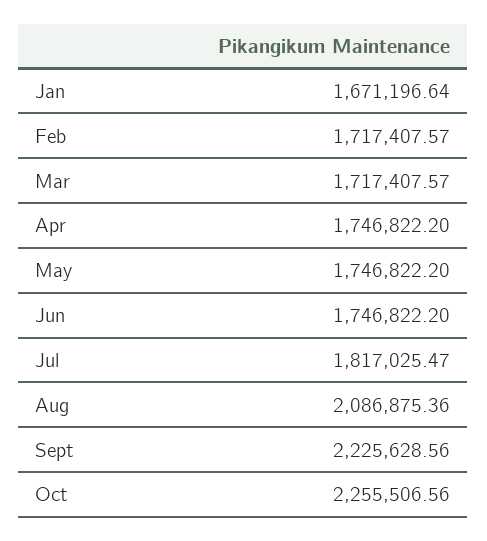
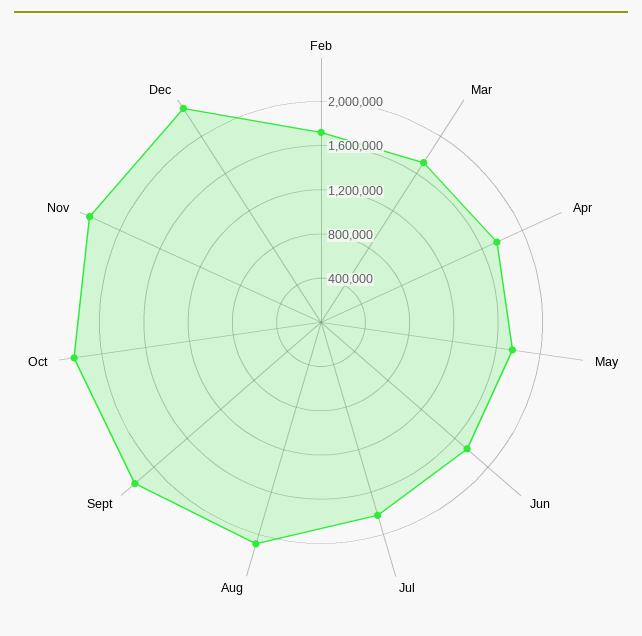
Jan: 1671196.64 -> none
Nov: none -> 2300000
Dec: none -> 2300000

